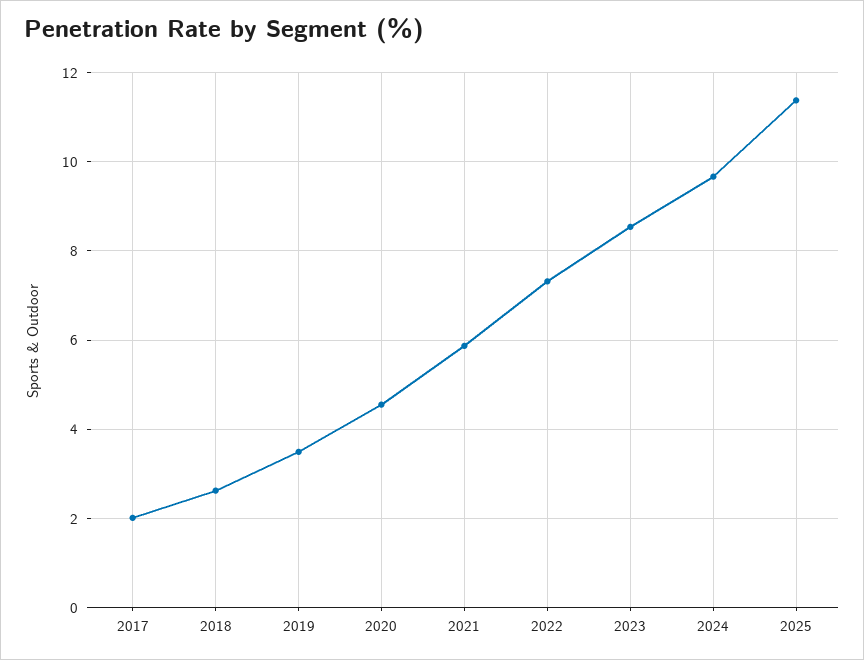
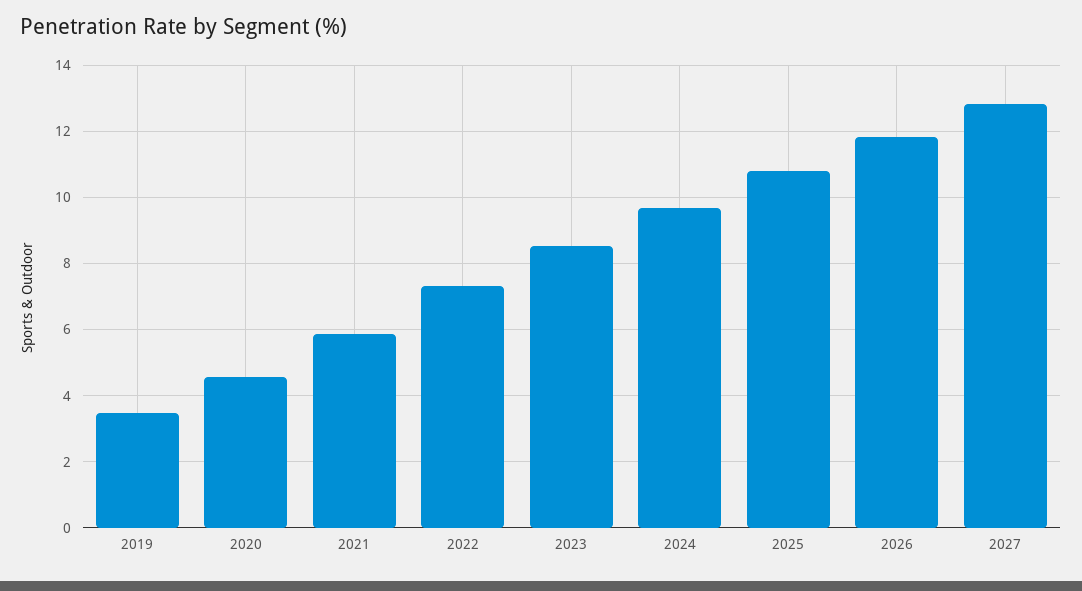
2017: 2 -> none
2018: 2.6 -> none
2025: 11.4 -> 10.8
2026: none -> 11.8
2027: none -> 12.8

